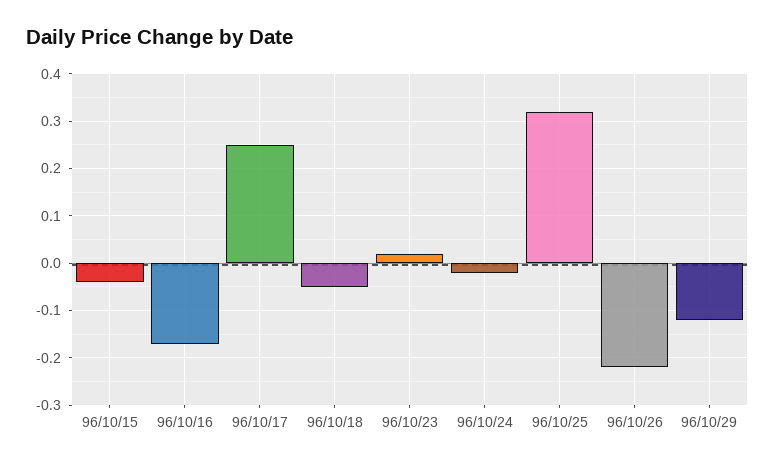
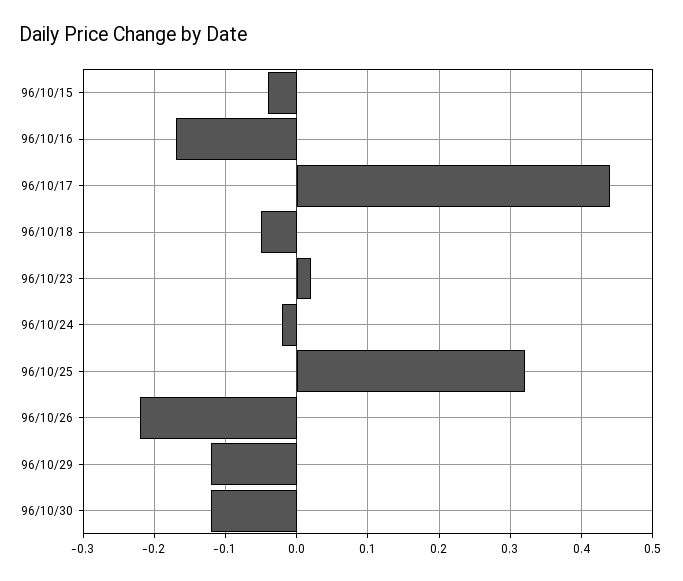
96/10/17: 0.25 -> 0.44
96/10/30: none -> -0.12

